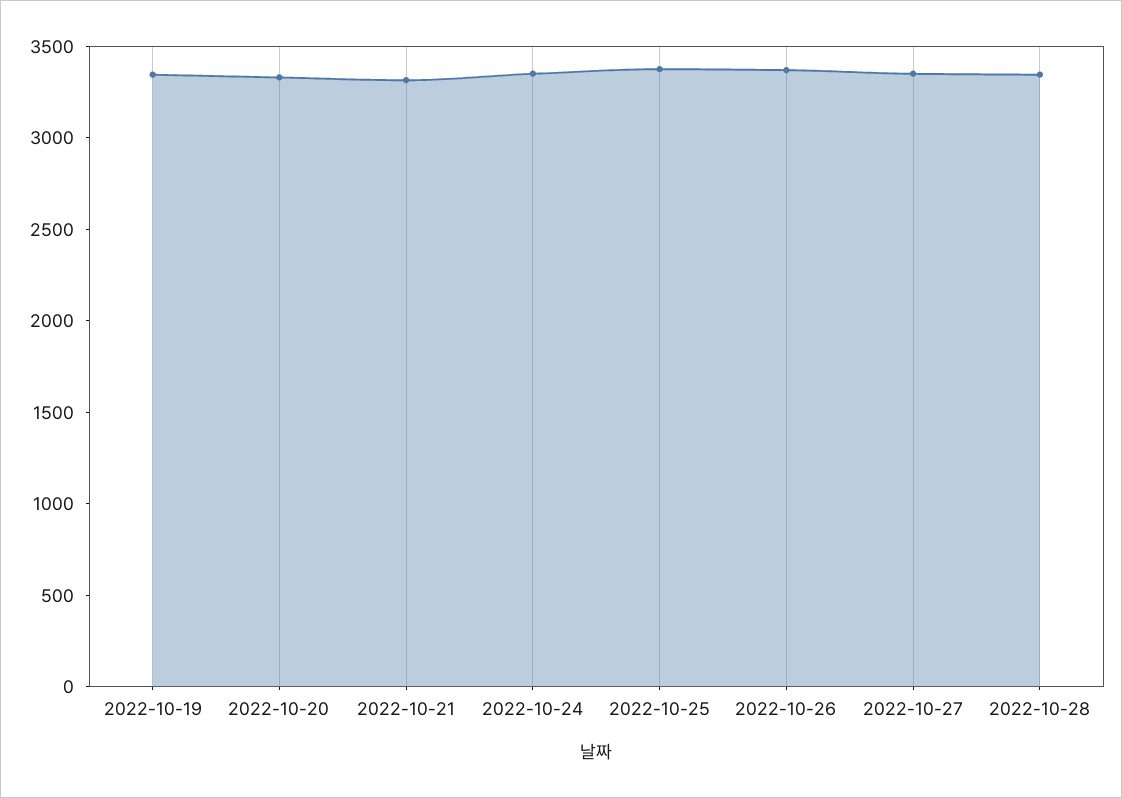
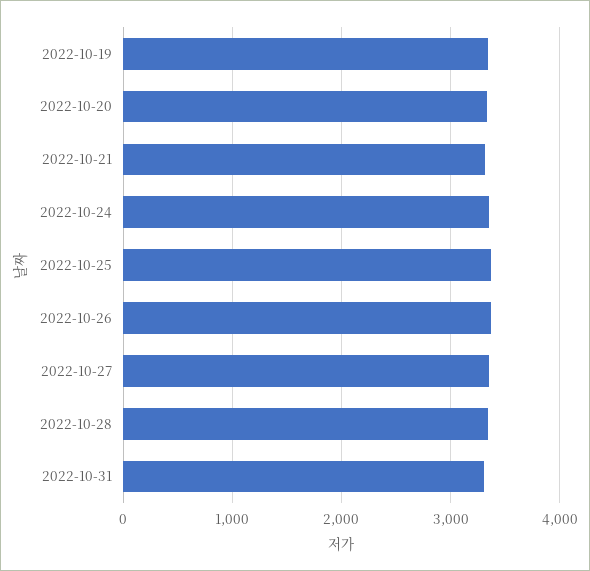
2022-10-31: none -> 3300

